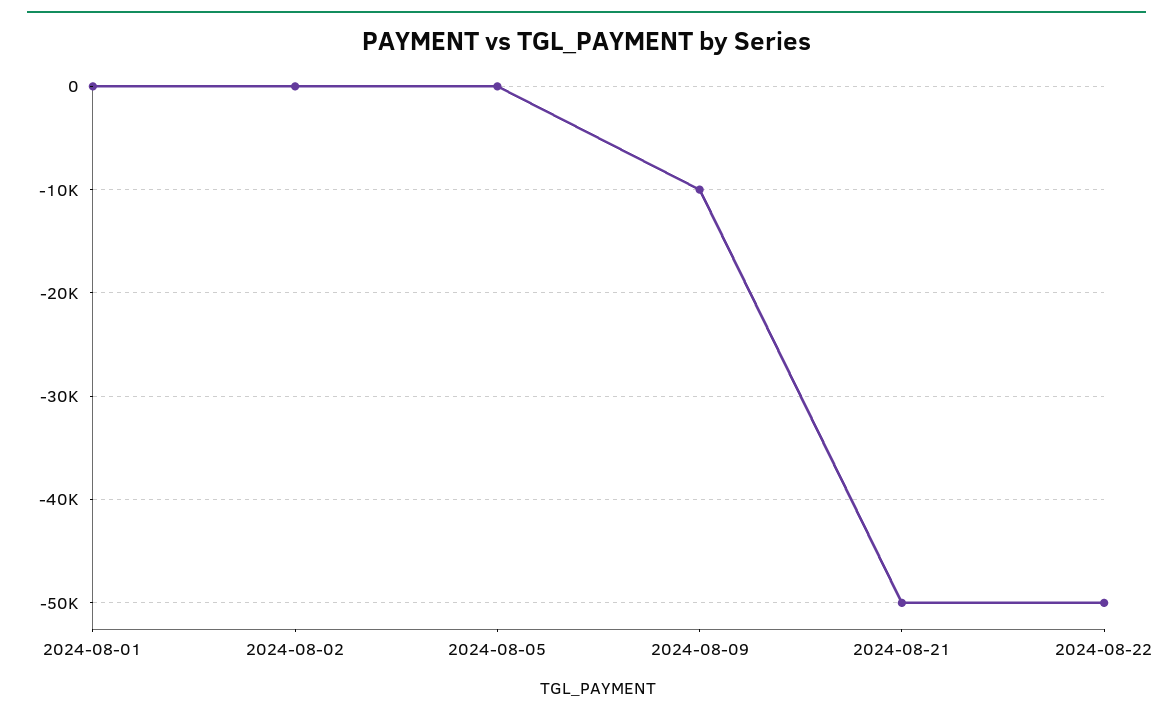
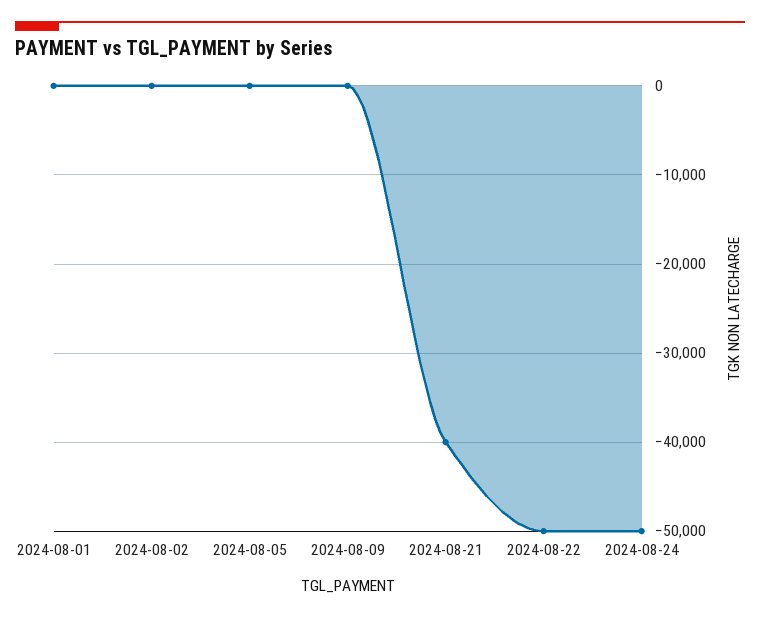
2024-08-09: -10000 -> 0
2024-08-21: -50000 -> -40000
2024-08-24: none -> -50000

